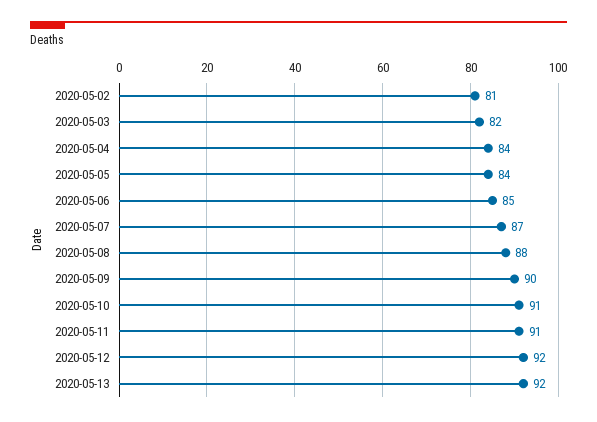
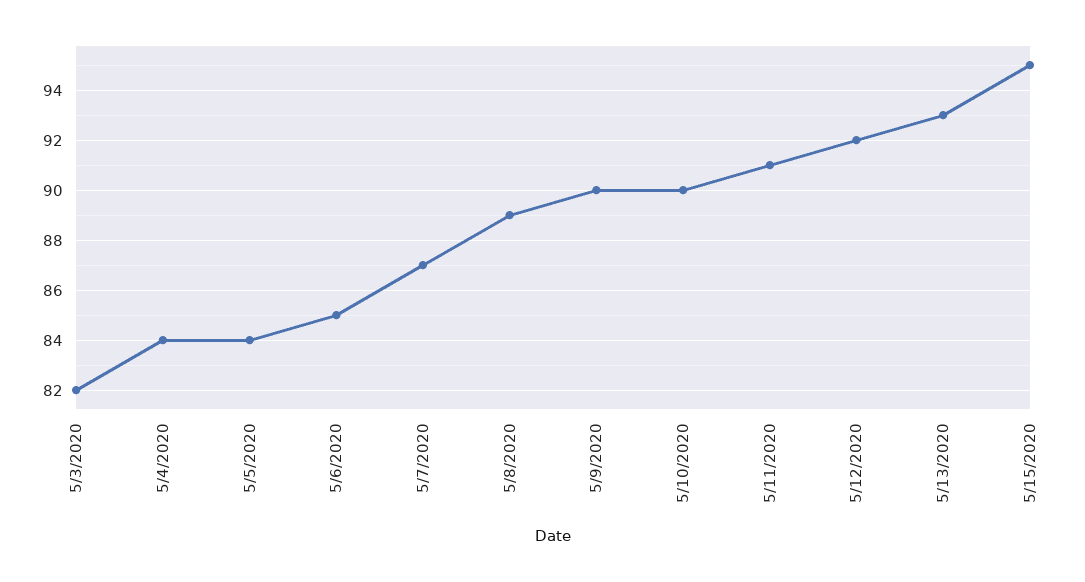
2020-05-02: 81 -> none
2020-05-08: 88 -> 89
2020-05-10: 91 -> 90
2020-05-13: 92 -> 93
5/15/2020: none -> 95

